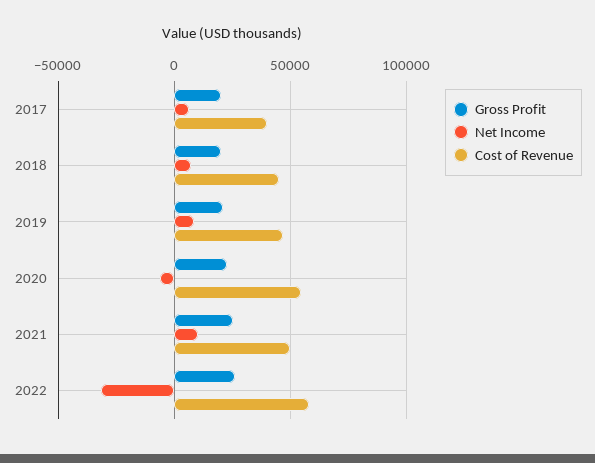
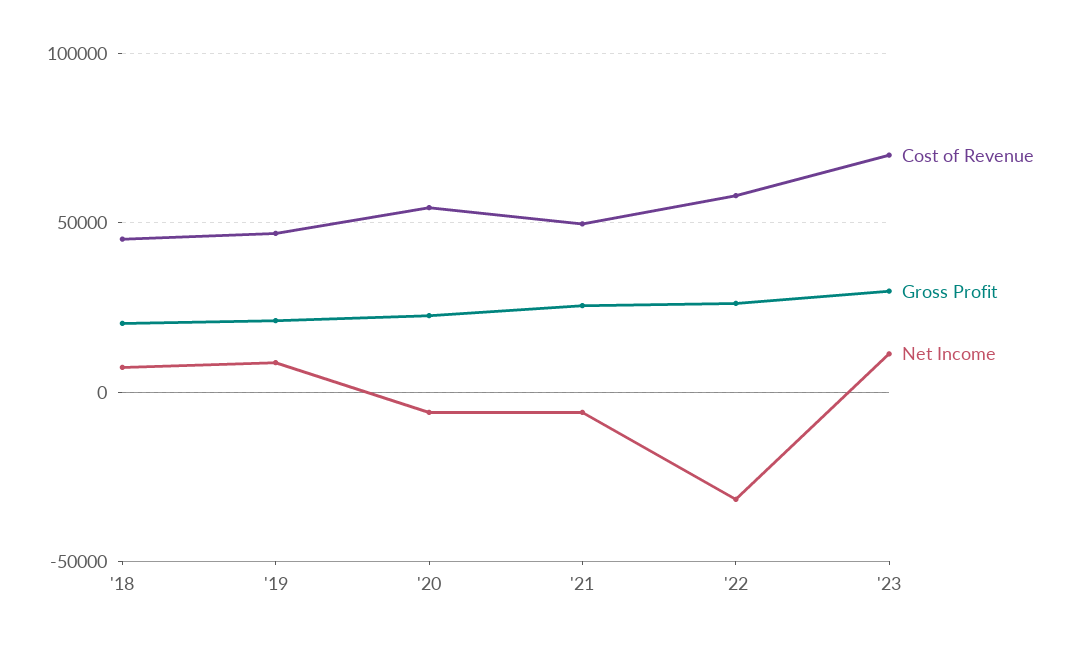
Gross Profit, 2017: 20000 -> none
Net Income, 2017: 5000 -> none
Cost of Revenue, 2017: 40000 -> none
Net Income, 2021: 10000 -> -5000
Cost of Revenue, '23: none -> 70000
Gross Profit, '23: none -> 30000
Net Income, '23: none -> 10000

